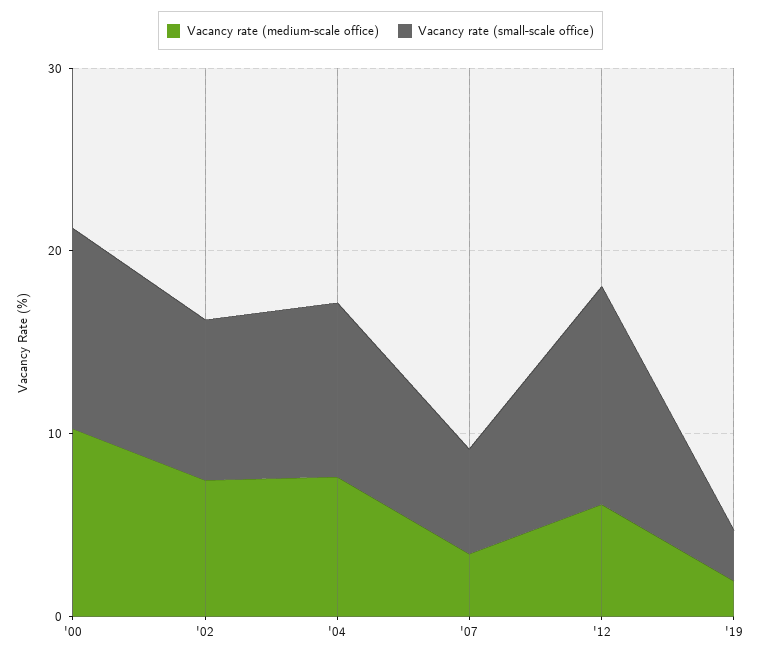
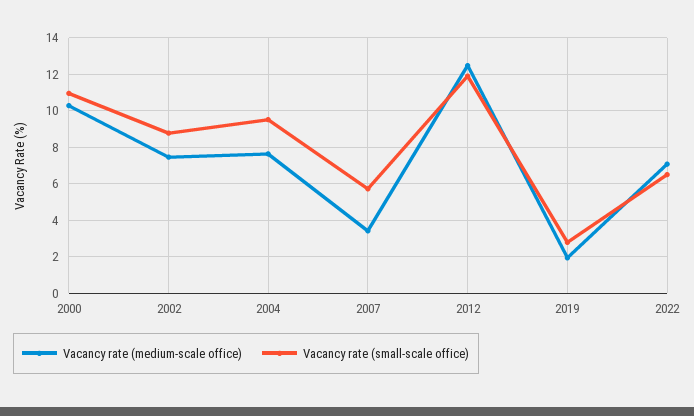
Vacancy rate (medium-scale office), '12: 6 -> 12.5
Vacancy rate (medium-scale office), 2022: none -> 7
Vacancy rate (small-scale office), 2022: none -> 6.5

